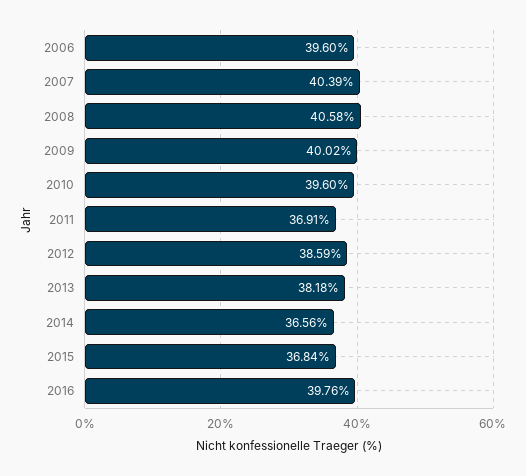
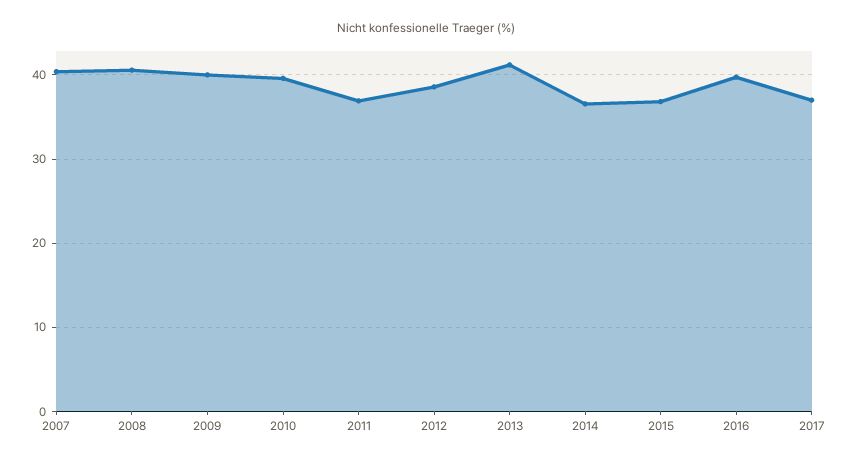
2006: 39.6 -> none
2013: 38.18 -> 41
2017: none -> 37

